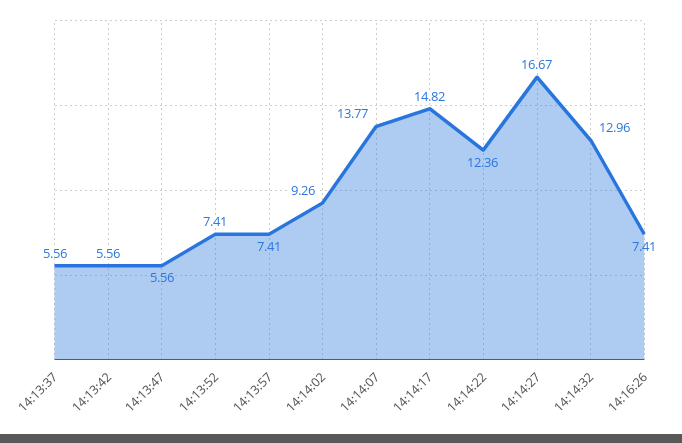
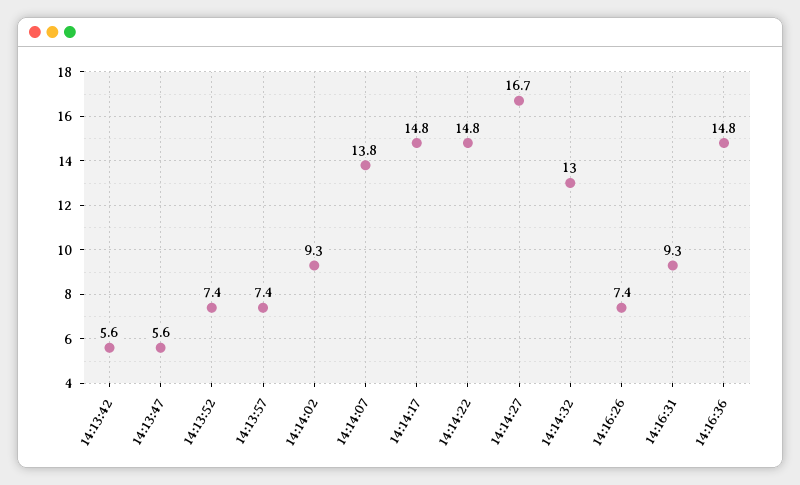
14:13:37: 5.56 -> none
14:14:22: 12.36 -> 14.8
14:16:31: none -> 9.3
14:16:36: none -> 14.8

